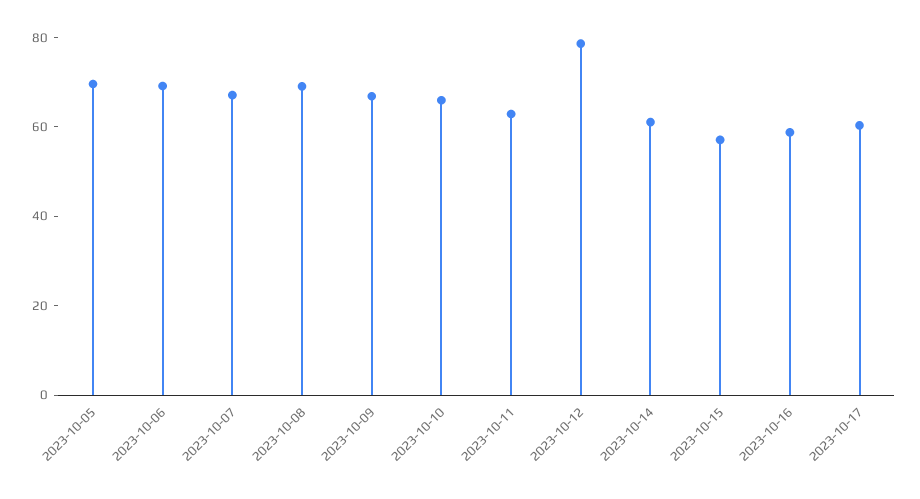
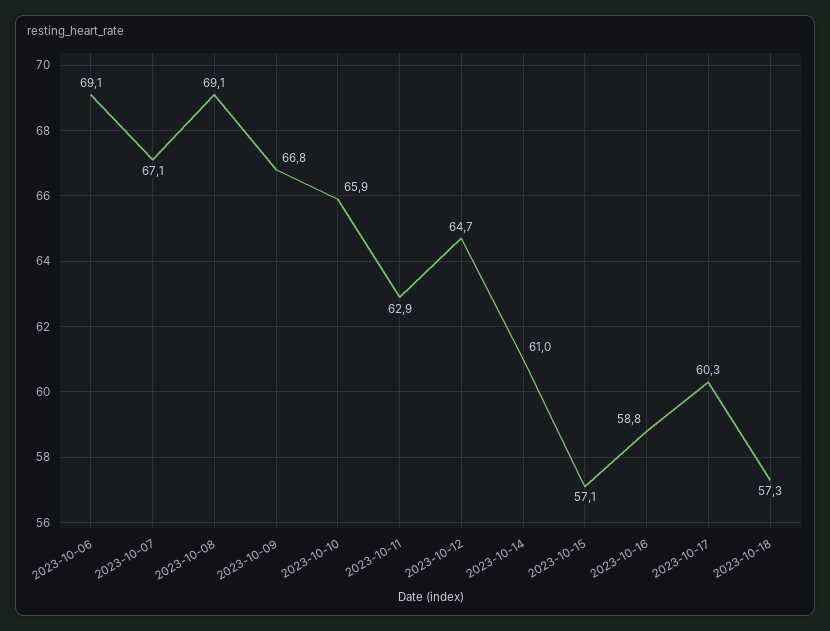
2023-10-05: 70 -> none
2023-10-12: 80 -> 64.7
2023-10-18: none -> 57.3

